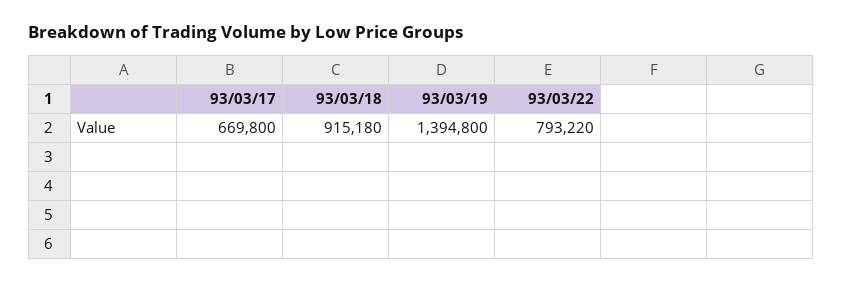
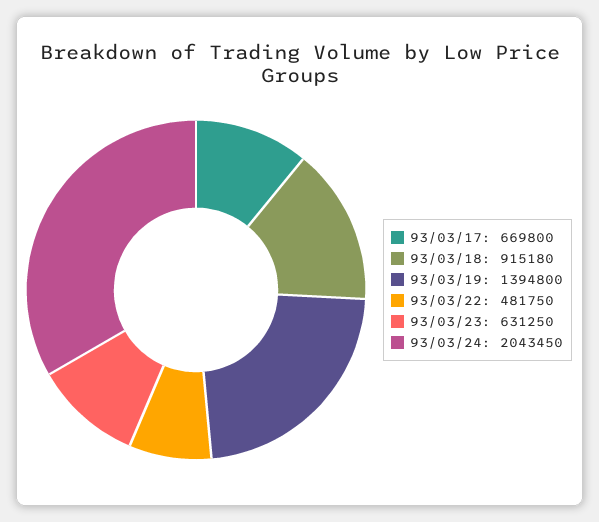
93/03/22: 793220 -> 481750
93/03/23: none -> 631250
93/03/24: none -> 2043450

